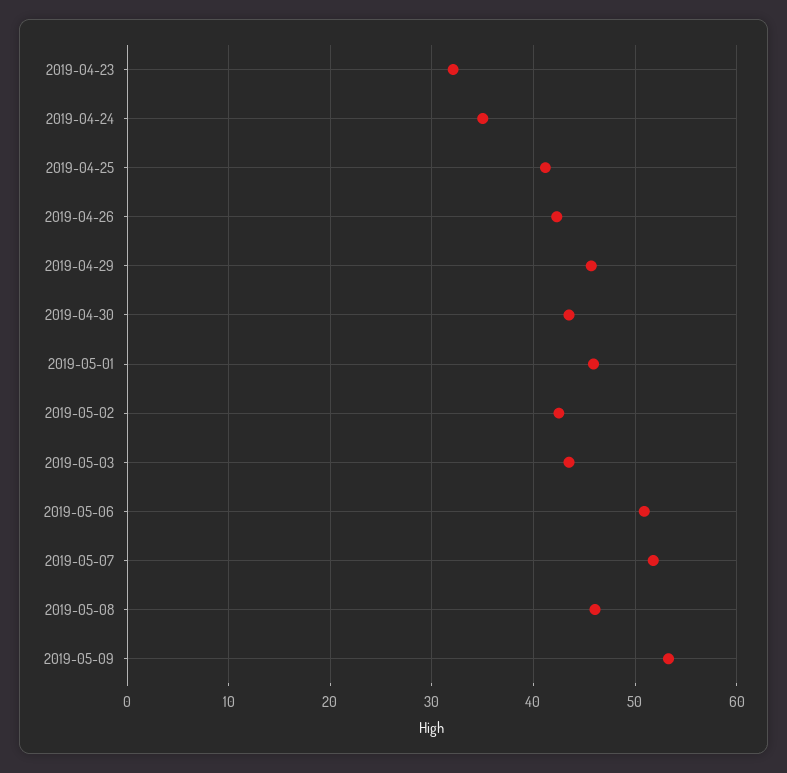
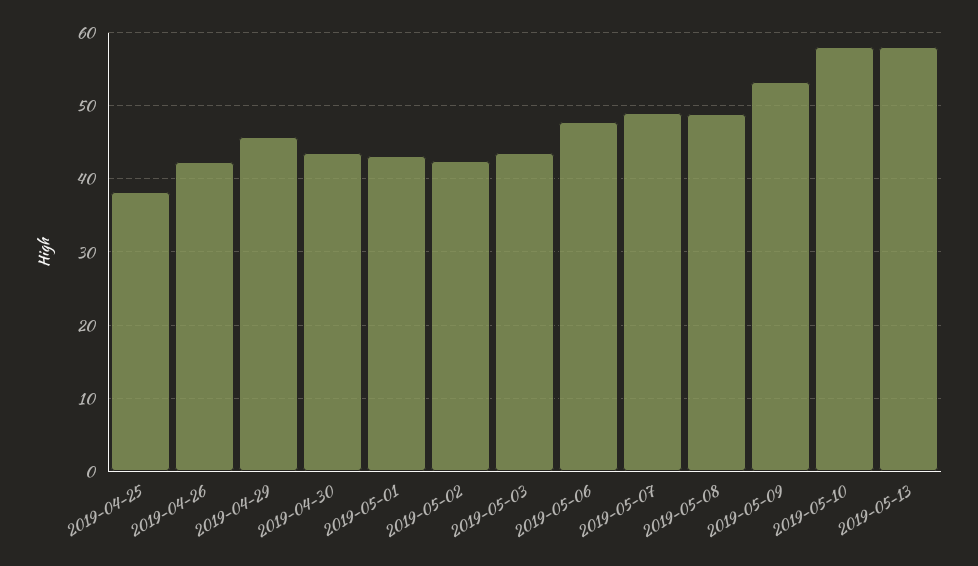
2019-04-23: 32 -> none
2019-04-24: 35 -> none
2019-04-25: 41 -> 38
2019-05-01: 46 -> 43
2019-05-06: 51 -> 48
2019-05-07: 52 -> 49
2019-05-08: 46 -> 49
2019-05-10: none -> 58
2019-05-13: none -> 58

